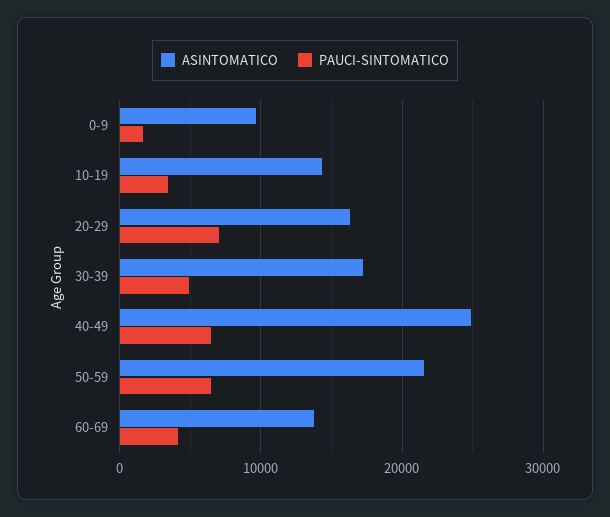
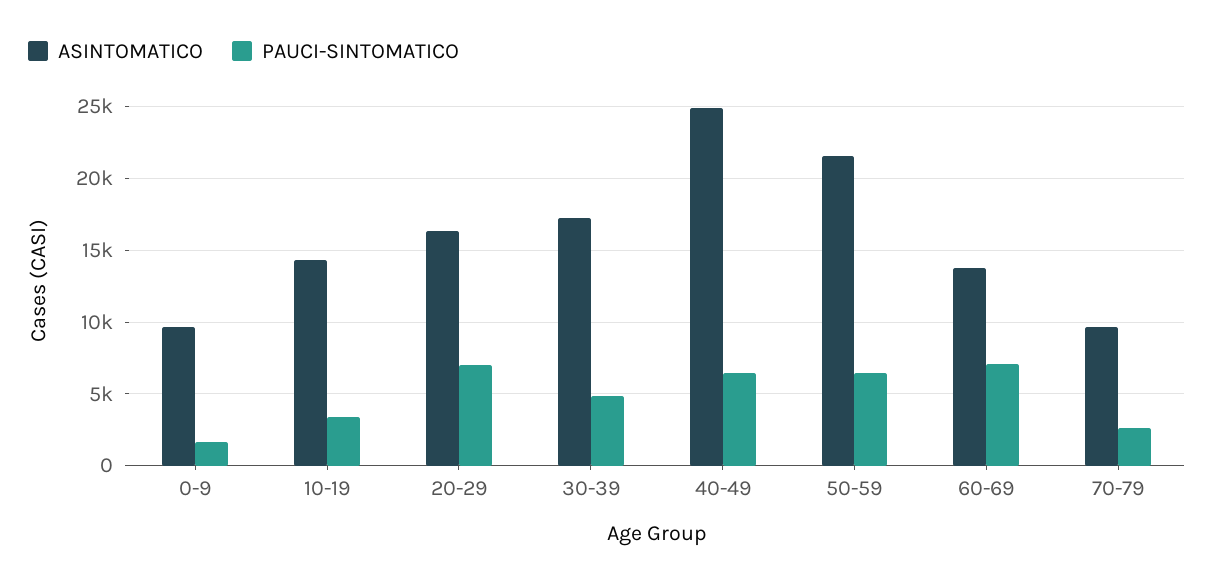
PAUCI-SINTOMATICO, 60-69: 4000 -> 7000
ASINTOMATICO, 70-79: none -> 9500
PAUCI-SINTOMATICO, 70-79: none -> 2500

